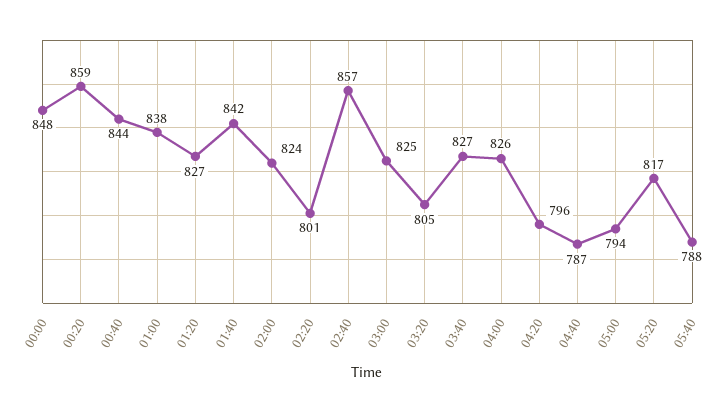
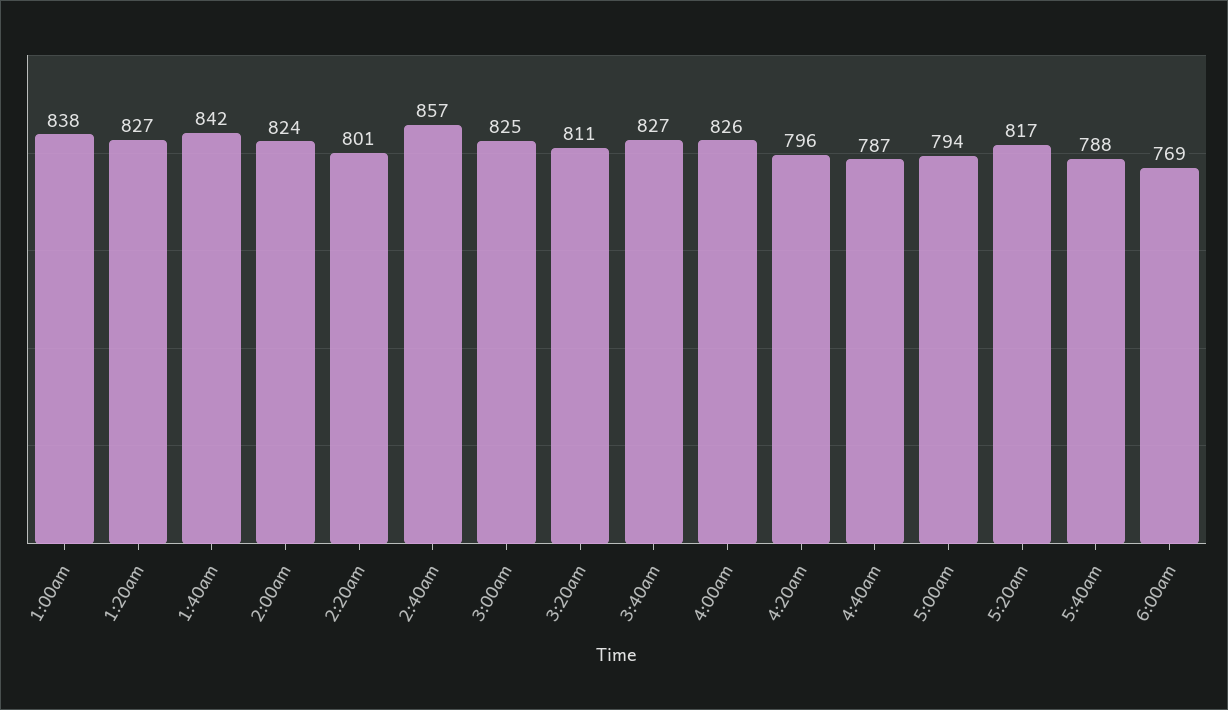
00:00: 848 -> none
00:20: 859 -> none
00:40: 844 -> none
03:20: 805 -> 811
6:00am: none -> 769

